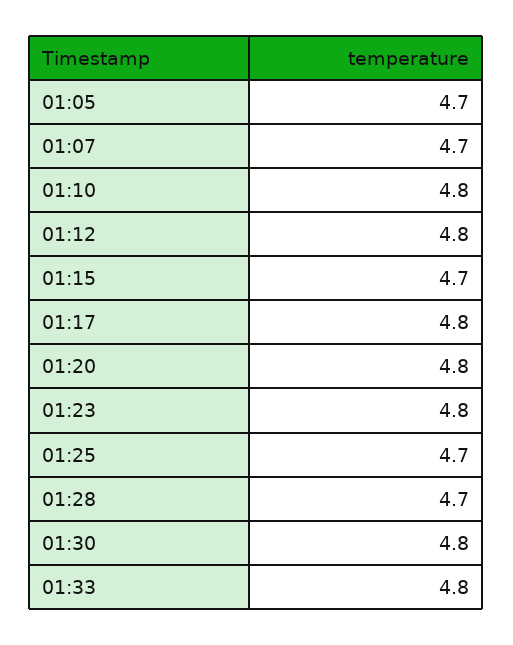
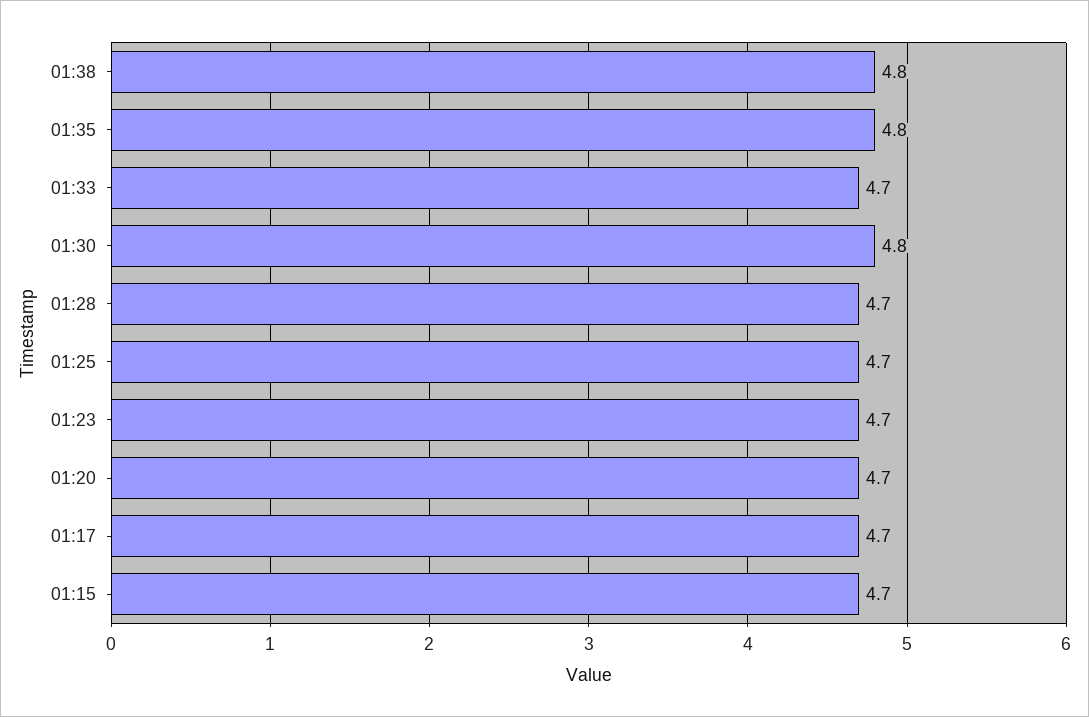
01:05: 4.7 -> none
01:07: 4.7 -> none
01:10: 4.8 -> none
01:12: 4.8 -> none
01:17: 4.8 -> 4.7
01:20: 4.8 -> 4.7
01:23: 4.8 -> 4.7
01:33: 4.8 -> 4.7
01:38: none -> 4.8
01:35: none -> 4.8

